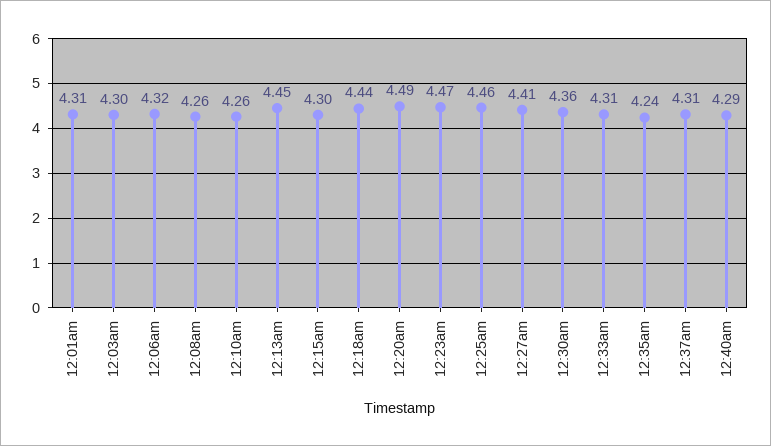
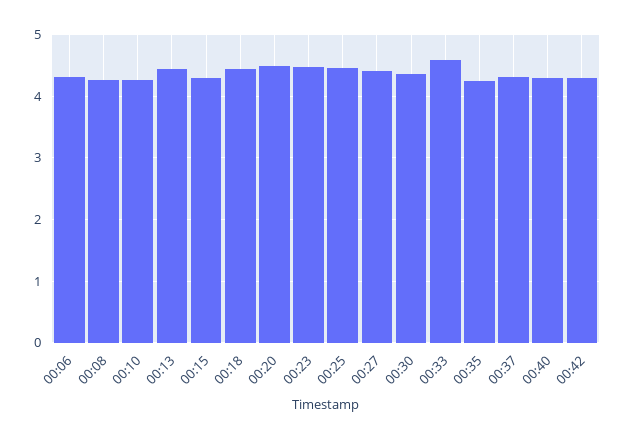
12:01am: 4.31 -> none
12:03am: 4.3 -> none
12:33am: 4.31 -> 4.6
00:42: none -> 4.3

